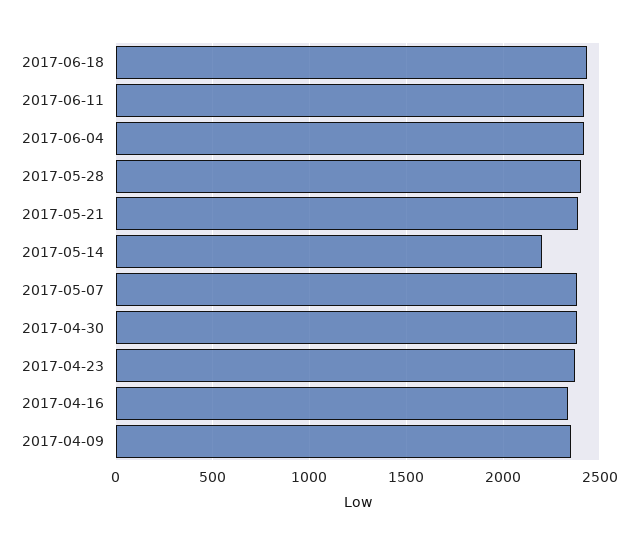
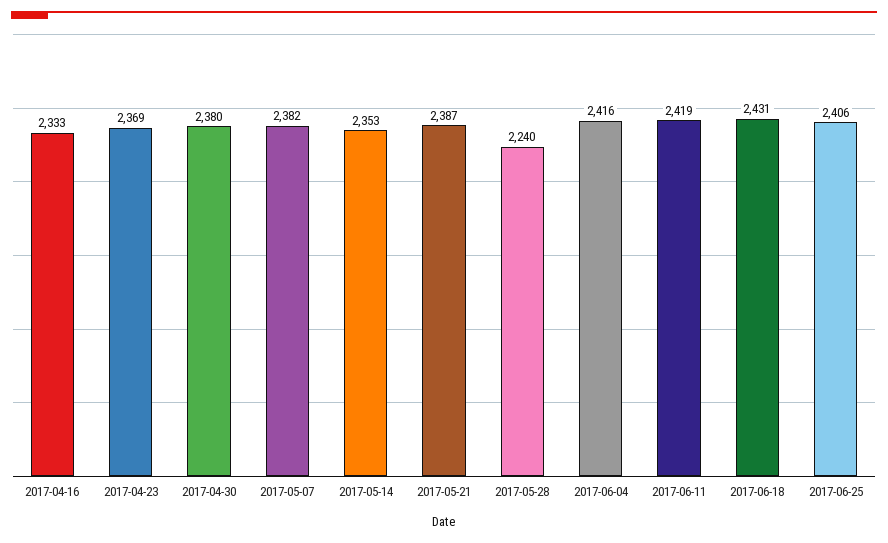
2017-05-28: 2400 -> 2240
2017-05-14: 2200 -> 2353
2017-04-09: 2350 -> none
2017-06-25: none -> 2406

